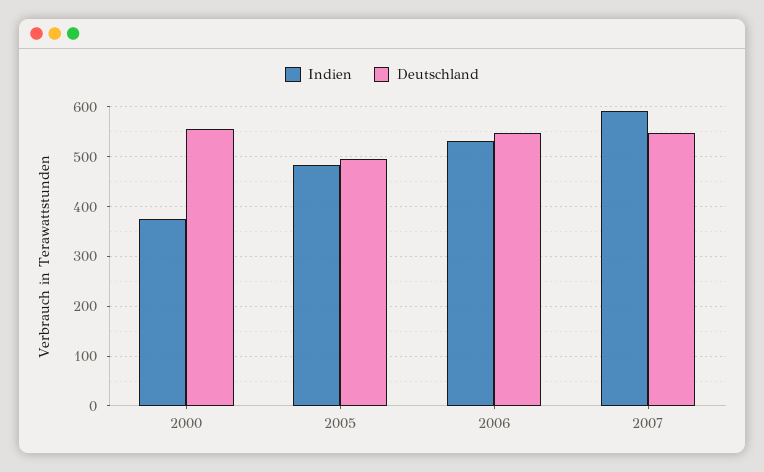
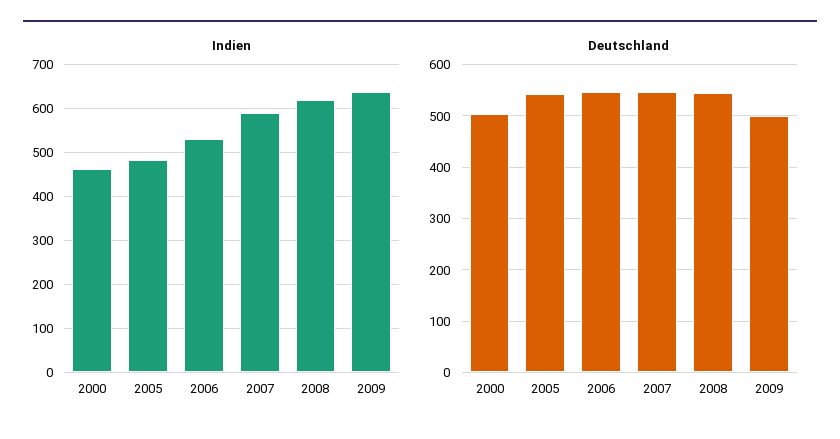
Indien, 2000: 380 -> 460
Deutschland, 2000: 560 -> 500
Deutschland, 2005: 500 -> 540
Indien, 2008: none -> 620
Indien, 2009: none -> 640
Deutschland, 2008: none -> 540
Deutschland, 2009: none -> 500

